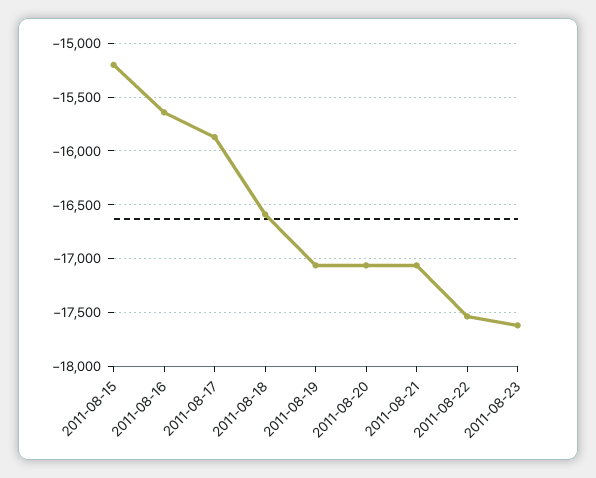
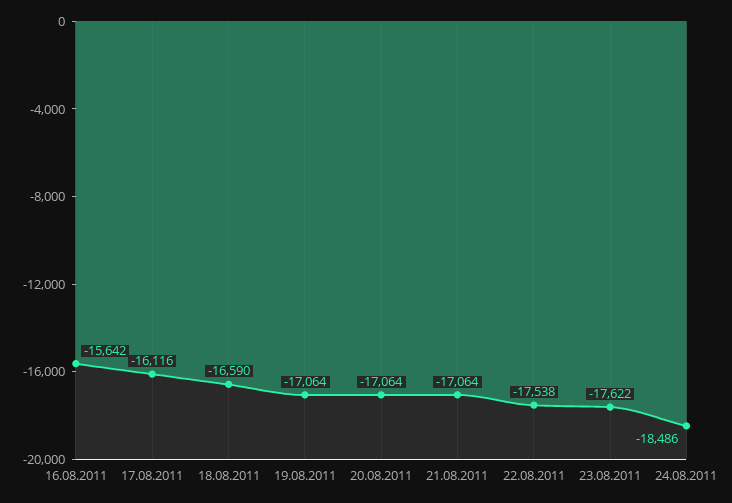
2011-08-15: -15200 -> none
2011-08-17: -15900 -> -16116
24.08.2011: none -> -18486

